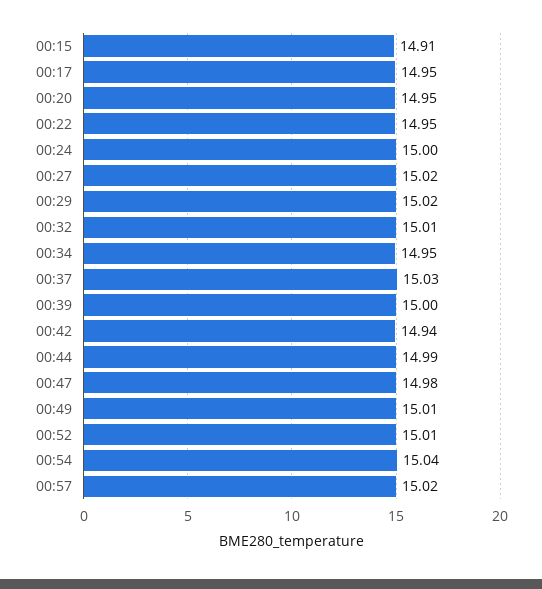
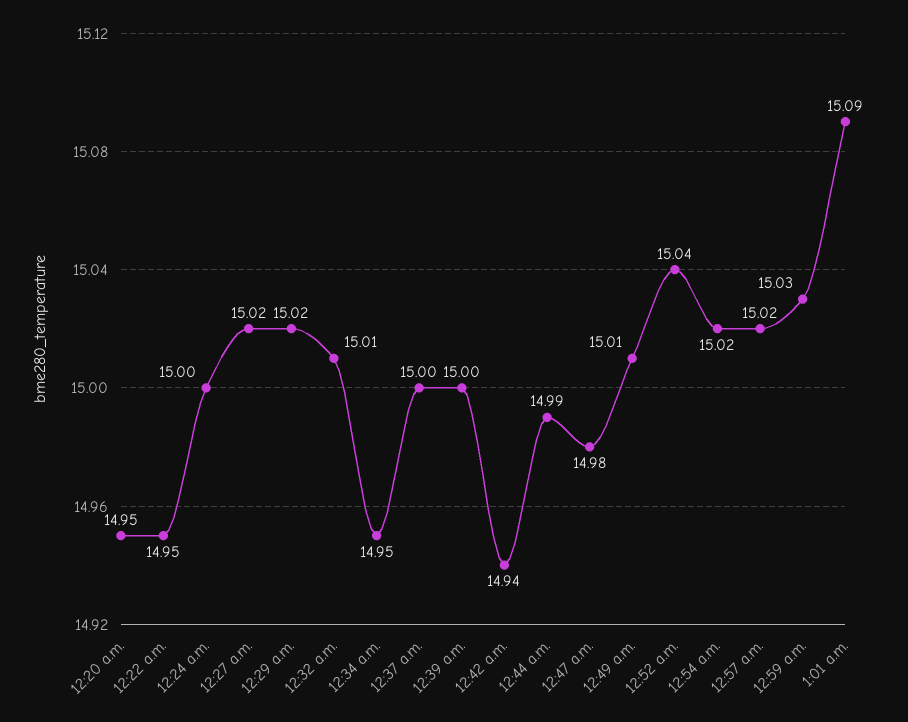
00:15: 14.91 -> none
00:17: 14.95 -> none
00:37: 15.03 -> 15
00:52: 15.01 -> 15.04
00:54: 15.04 -> 15.02
12:59 a.m.: none -> 15.03
1:01 a.m.: none -> 15.09

